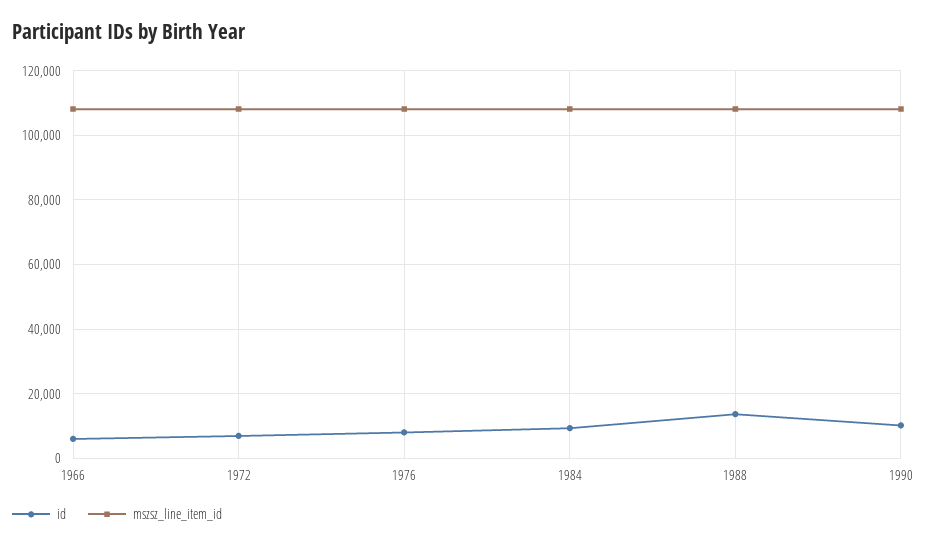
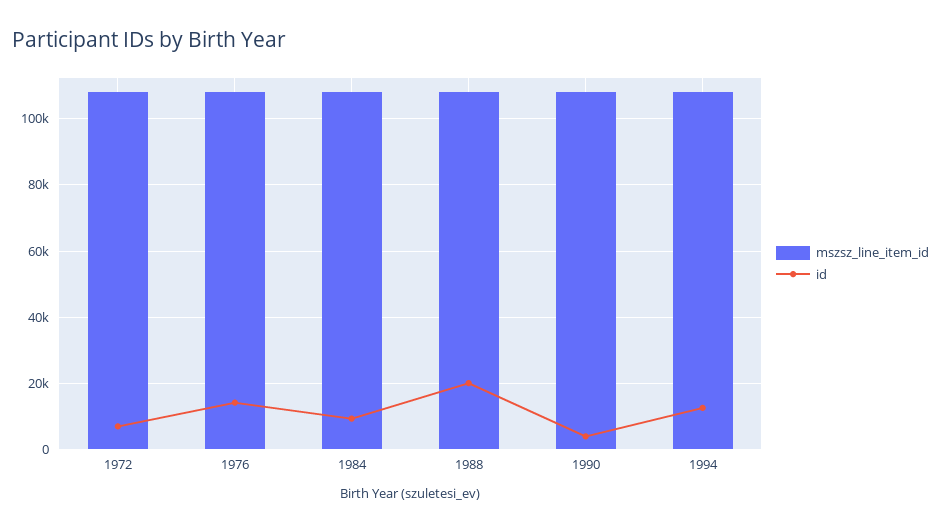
id, 1966: 6000 -> none
mszsz_line_item_id, 1966: 108000 -> none
id, 1976: 8000 -> 14000
id, 1988: 14000 -> 20000
id, 1990: 10000 -> 4000
mszsz_line_item_id, 1994: none -> 108000
id, 1994: none -> 12000

